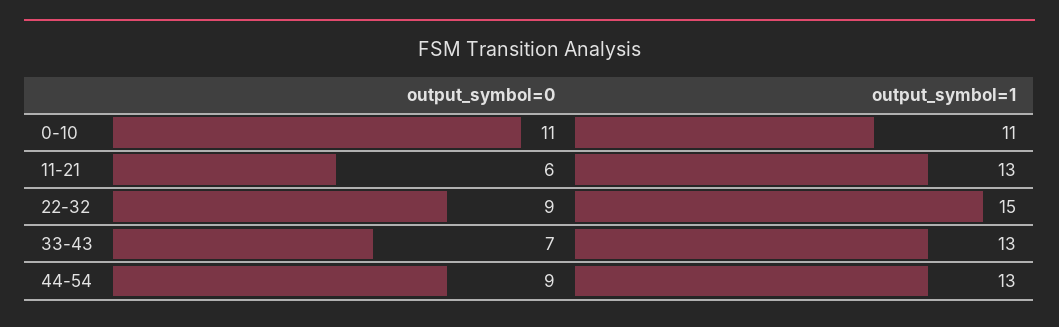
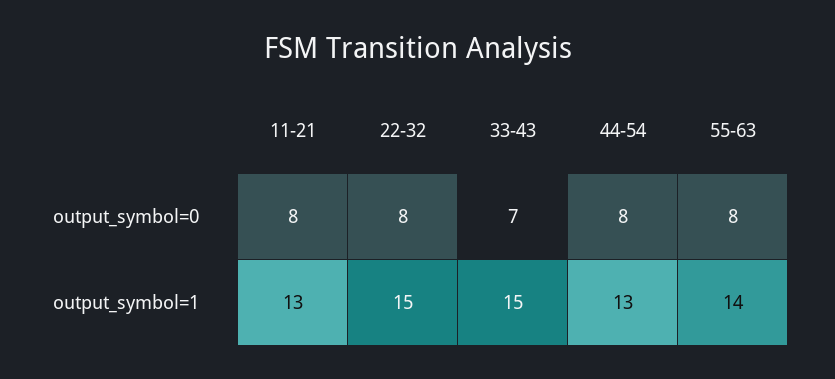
output_symbol=0, 0-10: 11 -> none
output_symbol=1, 0-10: 11 -> none
output_symbol=0, 11-21: 6 -> 8
output_symbol=0, 22-32: 9 -> 8
output_symbol=1, 33-43: 13 -> 15
output_symbol=0, 44-54: 9 -> 8
output_symbol=0, 55-63: none -> 8
output_symbol=1, 55-63: none -> 14

